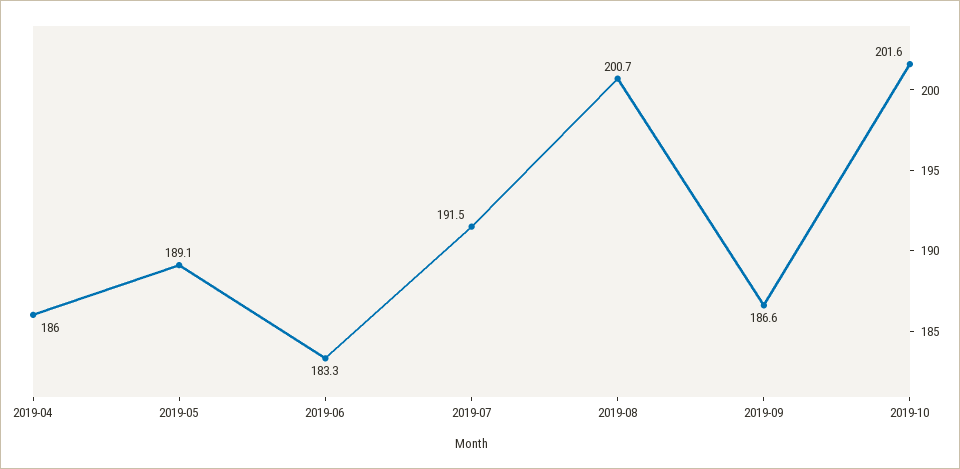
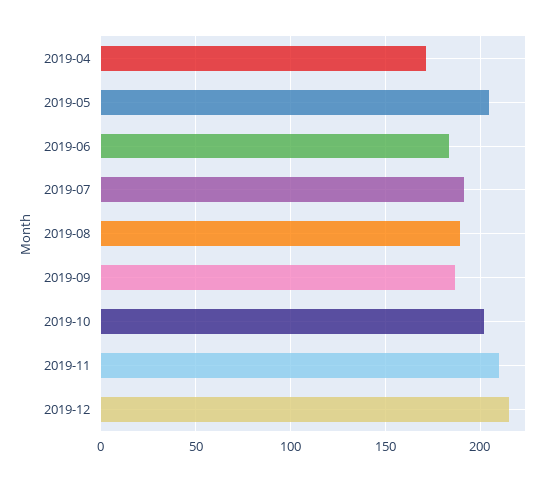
2019-04: 186 -> 170
2019-05: 189.1 -> 205
2019-08: 200.7 -> 190
2019-11: none -> 210
2019-12: none -> 215

